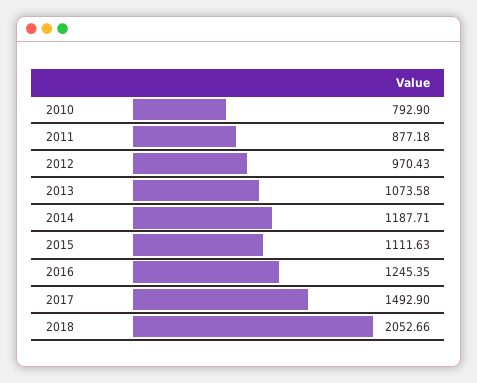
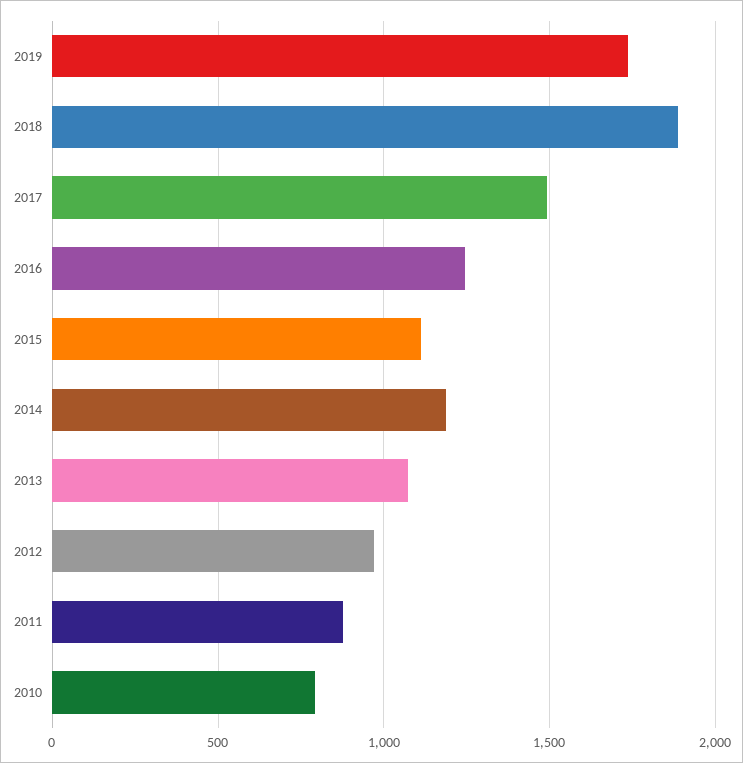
2018: 2052.66 -> 1900
2019: none -> 1750

